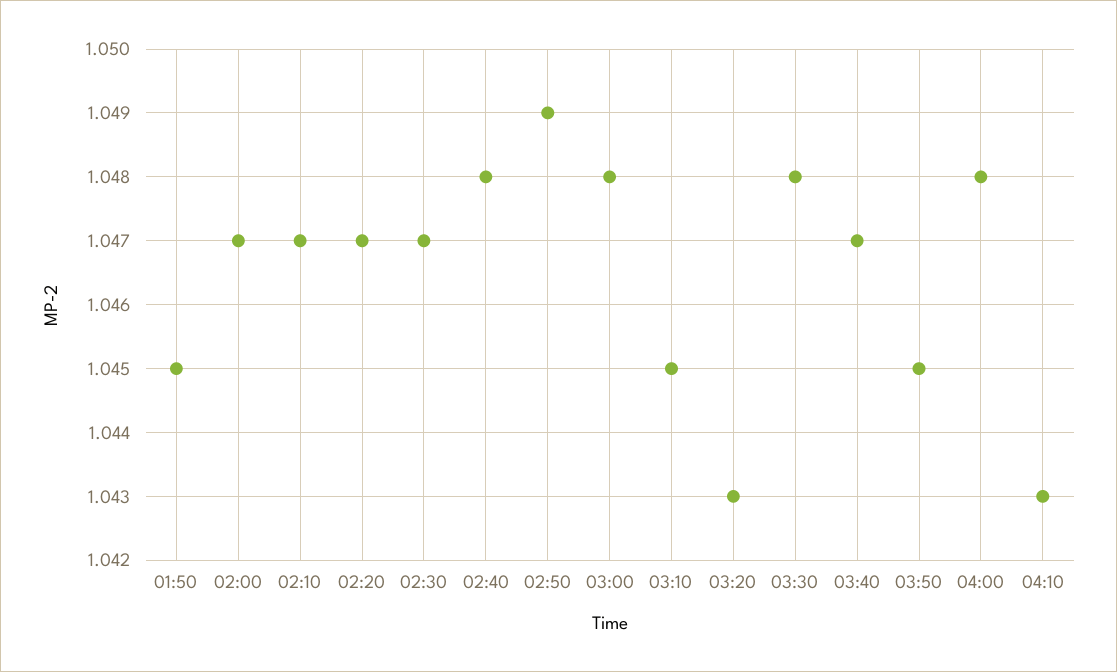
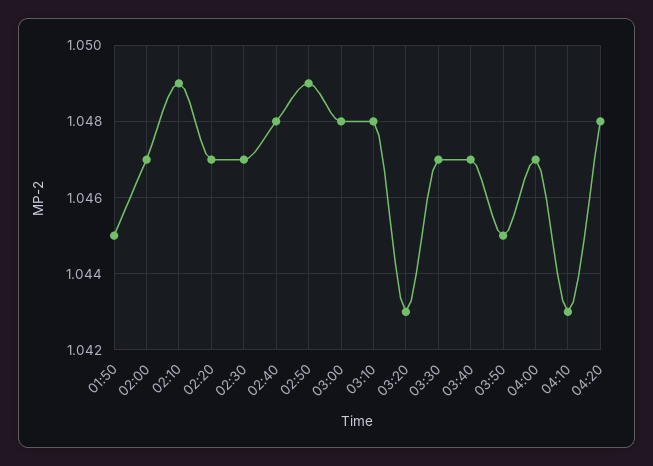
02:10: 1.047 -> 1.049
03:10: 1.045 -> 1.048
03:30: 1.048 -> 1.047
04:00: 1.048 -> 1.047
04:20: none -> 1.048

